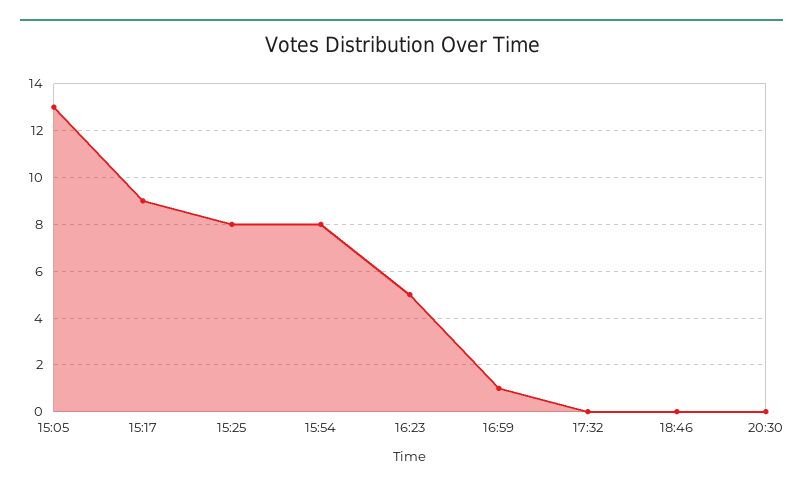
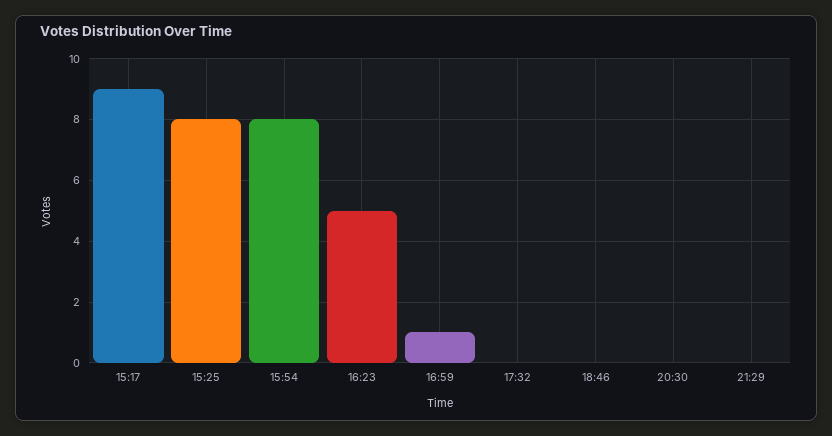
15:05: 13 -> none
21:29: none -> 0

